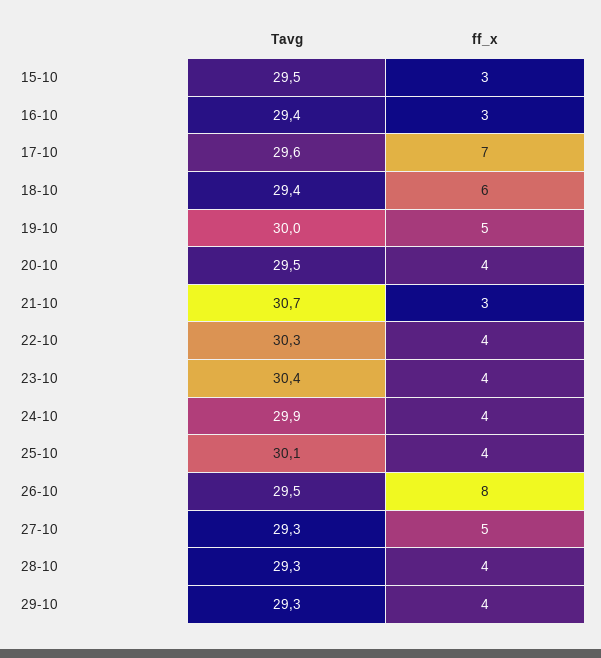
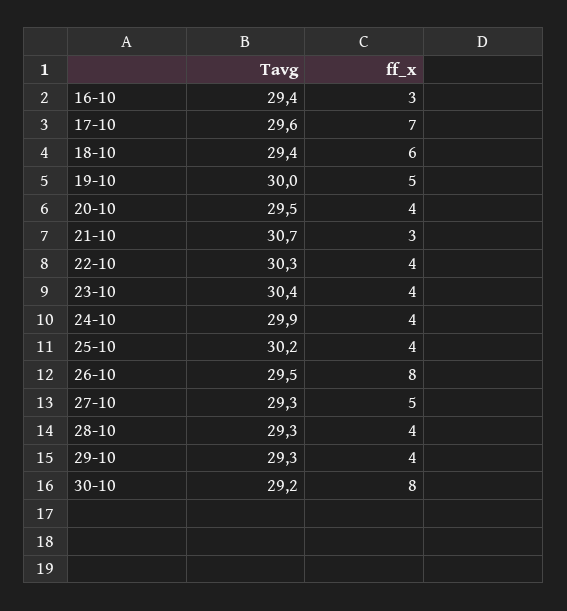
Tavg, 15-10: 29.5 -> none
ff_x, 15-10: 3 -> none
Tavg, 25-10: 30.1 -> 30.2
Tavg, 30-10: none -> 29.2
ff_x, 30-10: none -> 8

